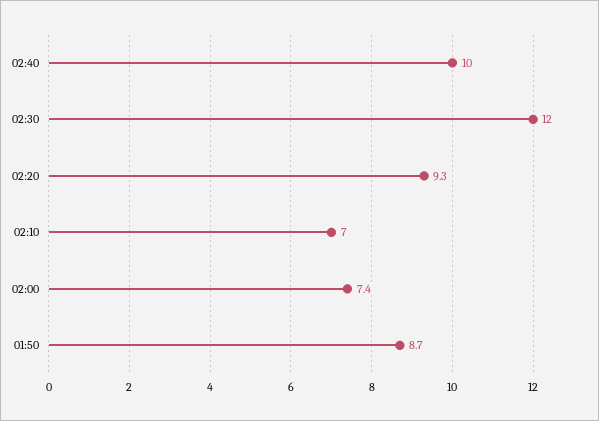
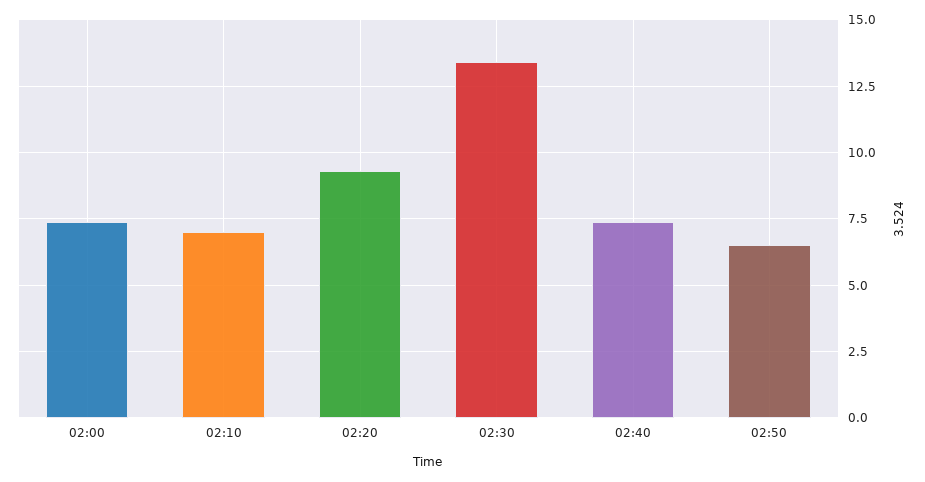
02:40: 10 -> 7.5
02:30: 12 -> 13.5
01:50: 8.7 -> none
02:50: none -> 6.5

